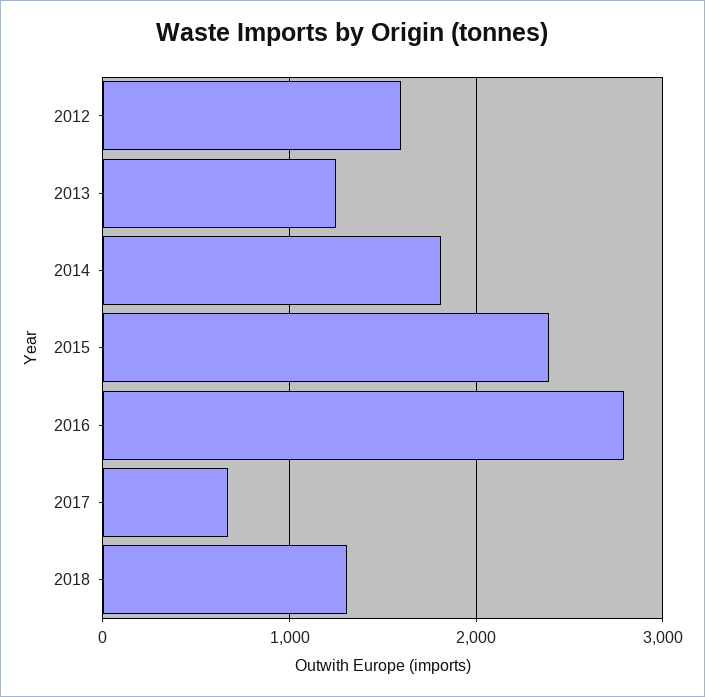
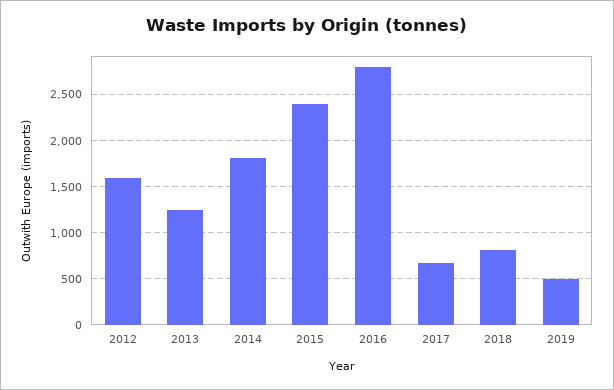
2018: 1300 -> 800
2019: none -> 500

